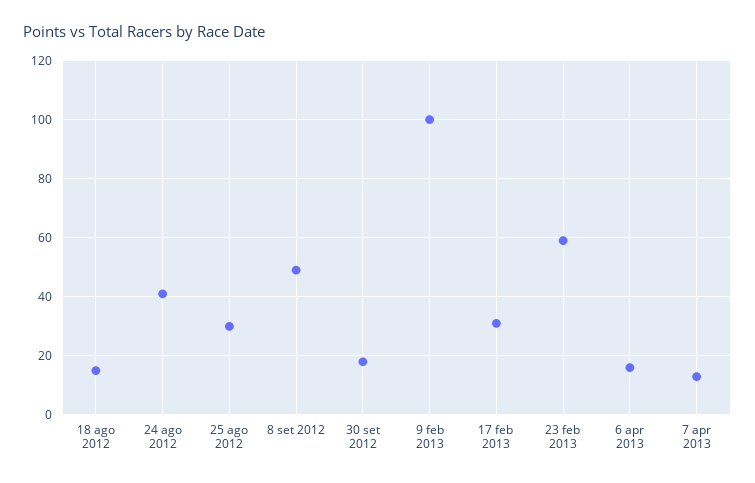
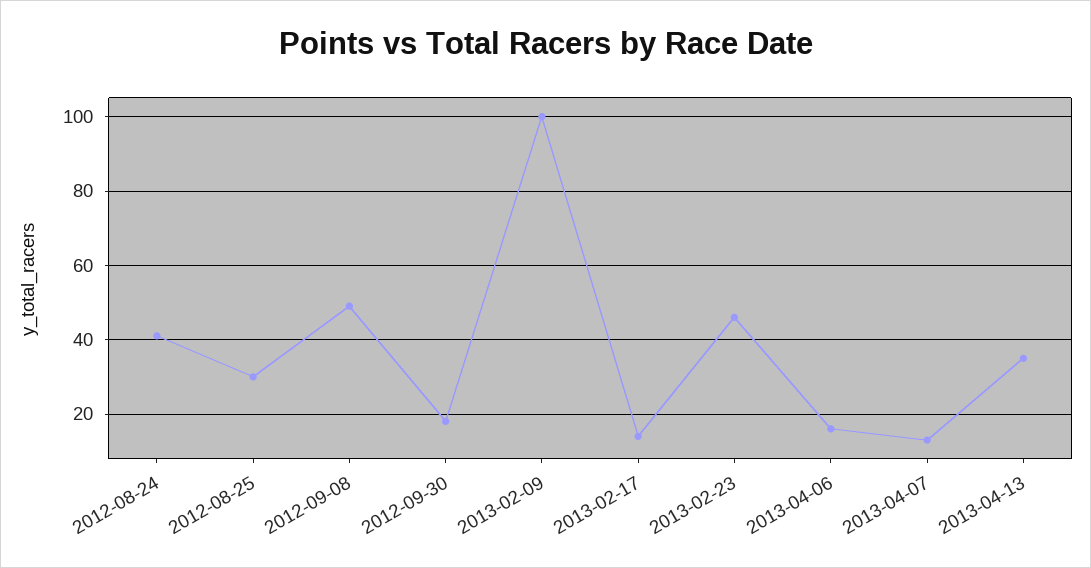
18 ago 2012: 15 -> none
17 feb 2013: 30 -> 15
23 feb 2013: 60 -> 45
2013-04-13: none -> 35

